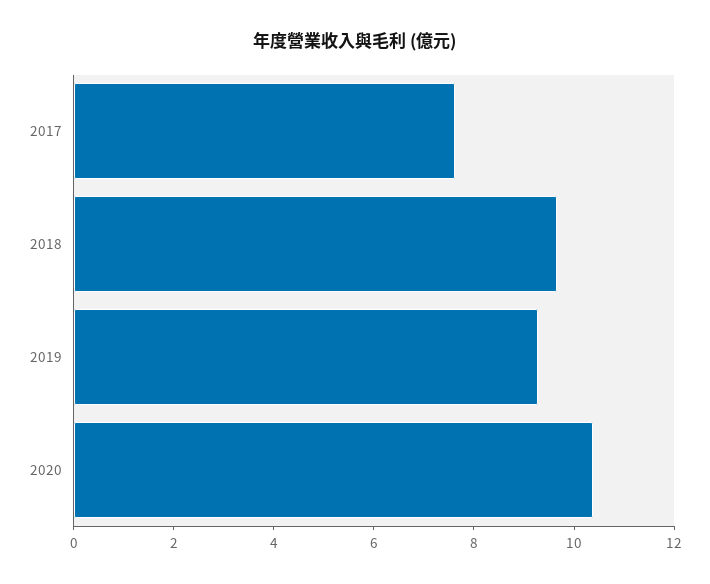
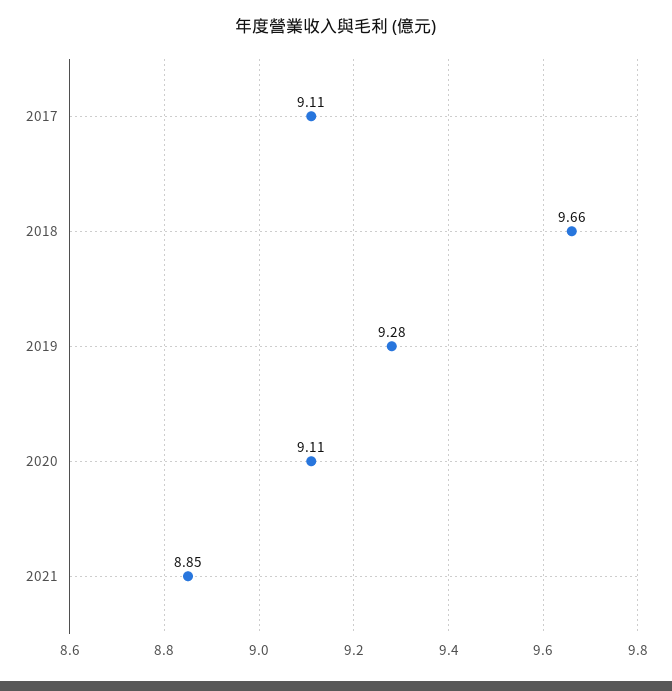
2017: 7.5 -> 9.11
2020: 10.5 -> 9.11
2021: none -> 8.85

